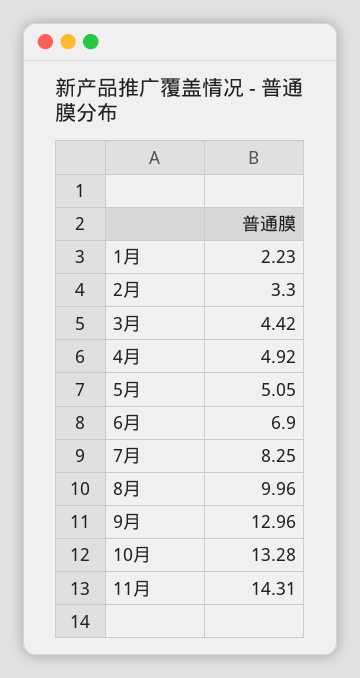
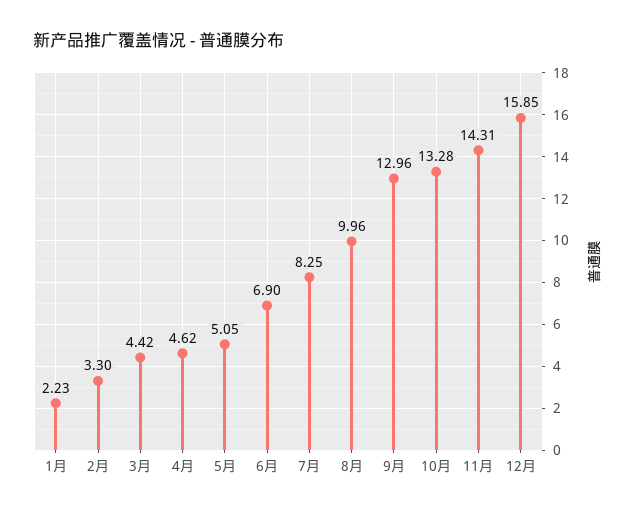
4月: 4.92 -> 4.62
12月: none -> 15.85

